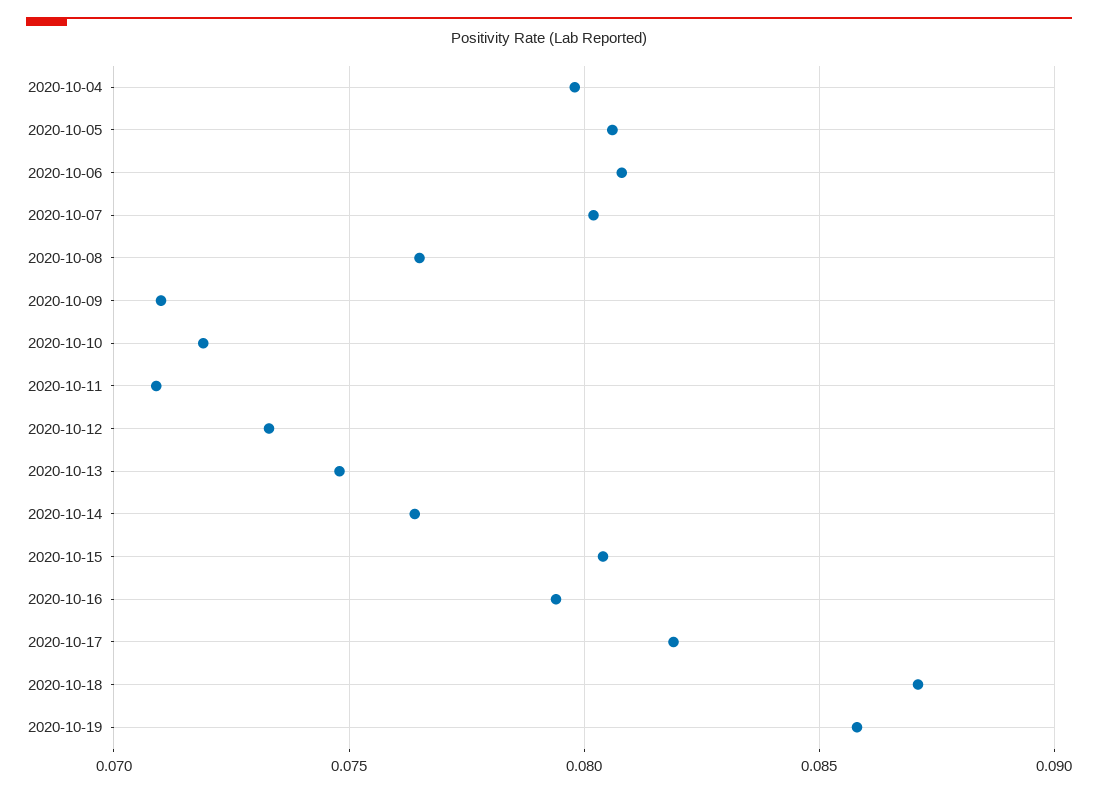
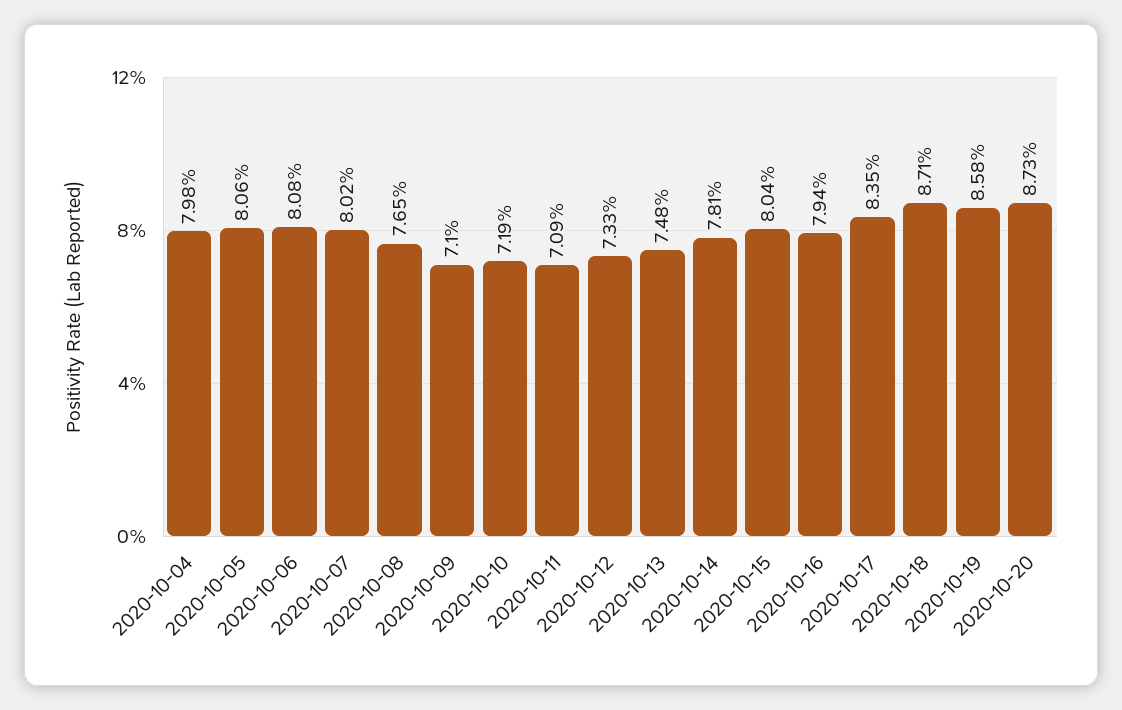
2020-10-14: 0.0765 -> 0.0781
2020-10-17: 0.082 -> 0.0835
2020-10-20: none -> 0.0873

